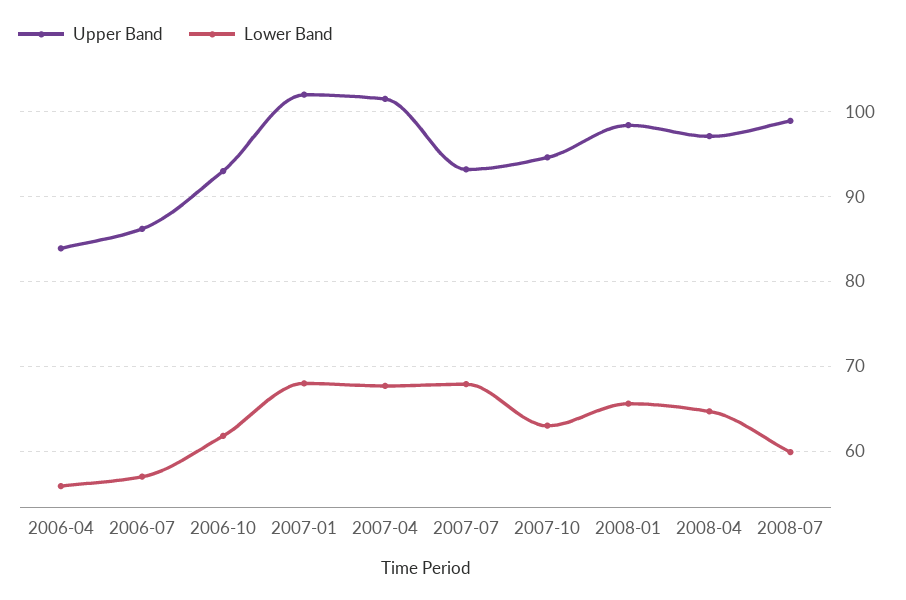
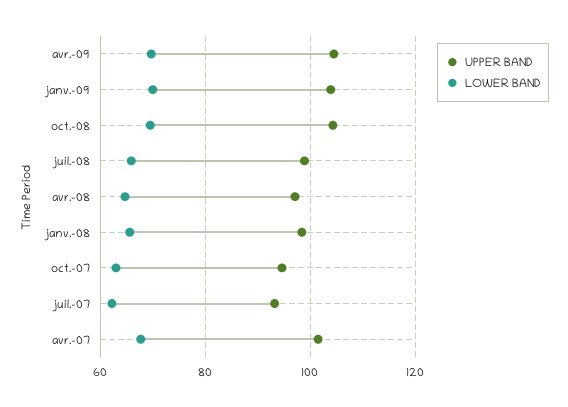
Upper Band, 2006-04: 84 -> none
Lower Band, 2006-04: 56 -> none
Upper Band, 2006-07: 86 -> none
Lower Band, 2006-07: 57 -> none
Upper Band, 2006-10: 93 -> none
Lower Band, 2006-10: 62 -> none
Upper Band, 2007-01: 102 -> none
Lower Band, 2007-01: 68 -> none
Lower Band, 2007-07: 68 -> 62
Lower Band, 2008-07: 60 -> 66
Upper Band, avr.-09: none -> 104
Lower Band, avr.-09: none -> 70
Upper Band, janv.-09: none -> 104
Lower Band, janv.-09: none -> 70
Upper Band, oct.-08: none -> 104
Lower Band, oct.-08: none -> 70

